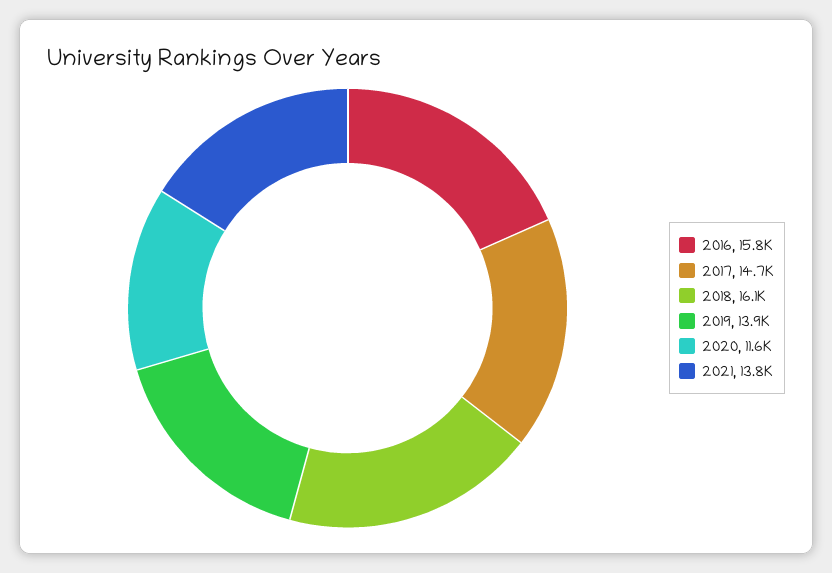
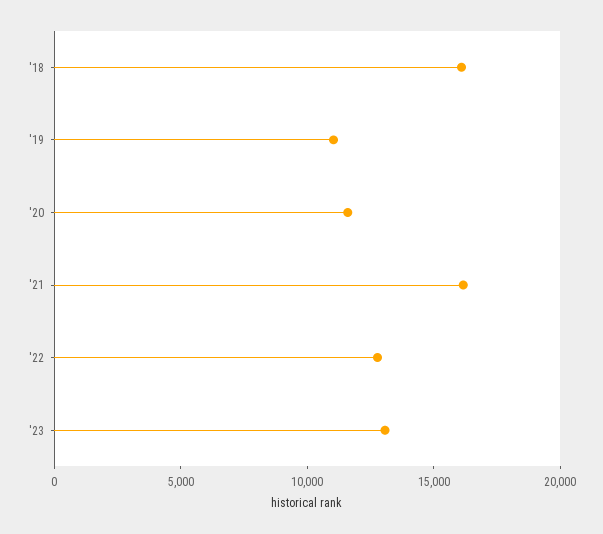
2016: 15800 -> none
2017: 14700 -> none
2019: 13900 -> 11000
2021: 13800 -> 16000
'22: none -> 13000
'23: none -> 13000

